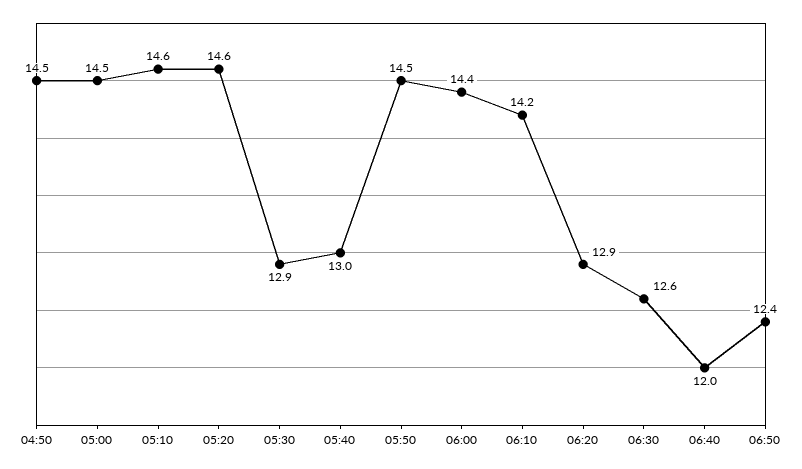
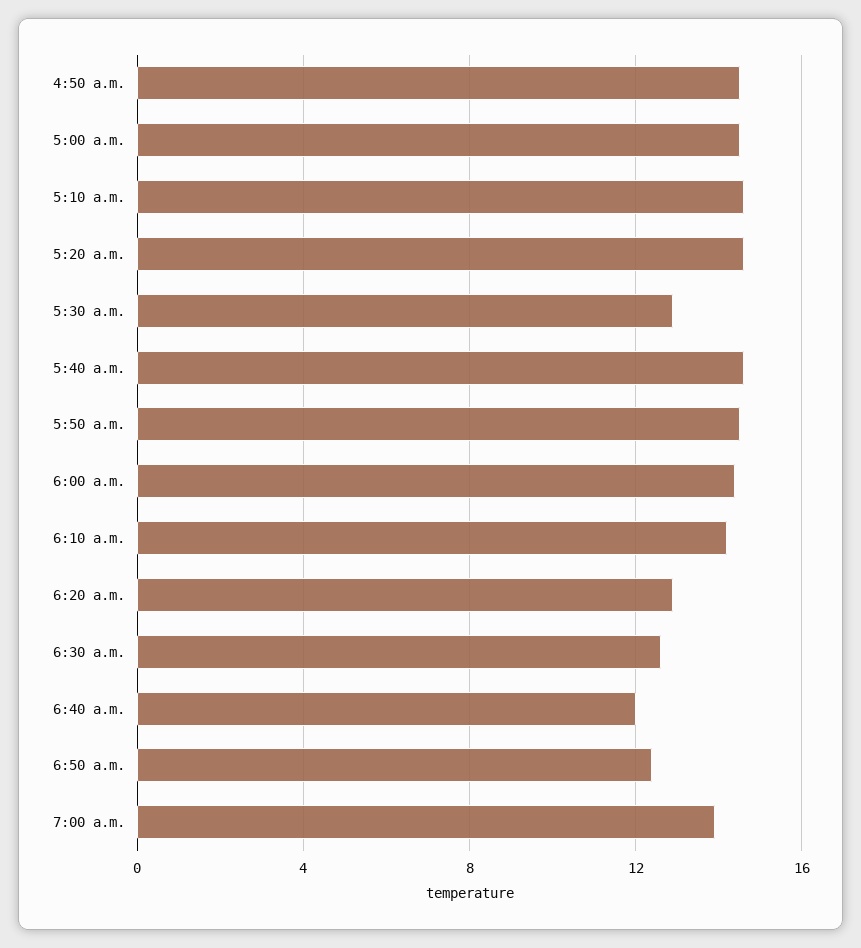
05:40: 13 -> 14.5
7:00 a.m.: none -> 14

